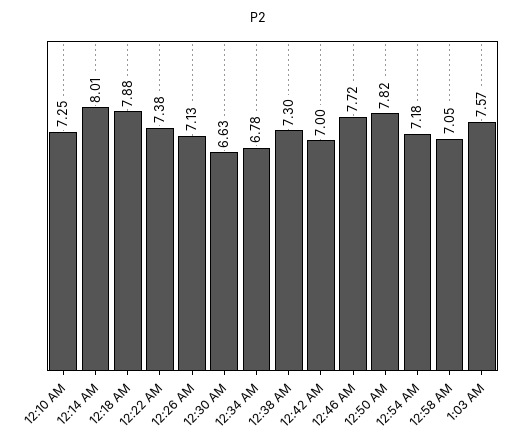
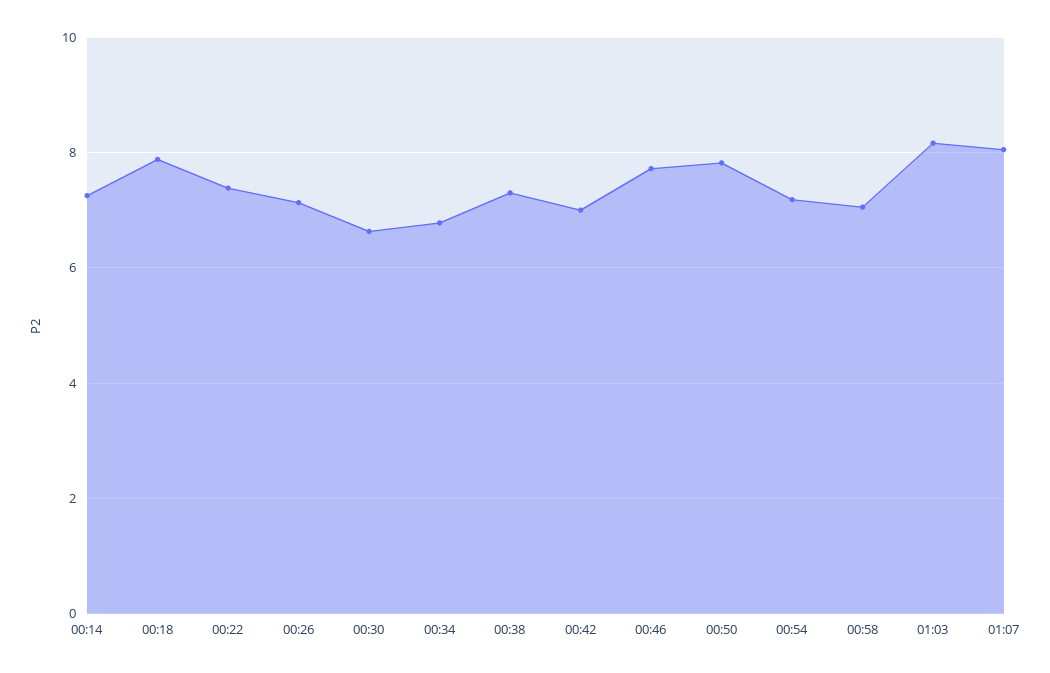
12:10 AM: 7.25 -> none
12:14 AM: 8.01 -> 7.2
1:03 AM: 7.57 -> 8.2
01:07: none -> 8

